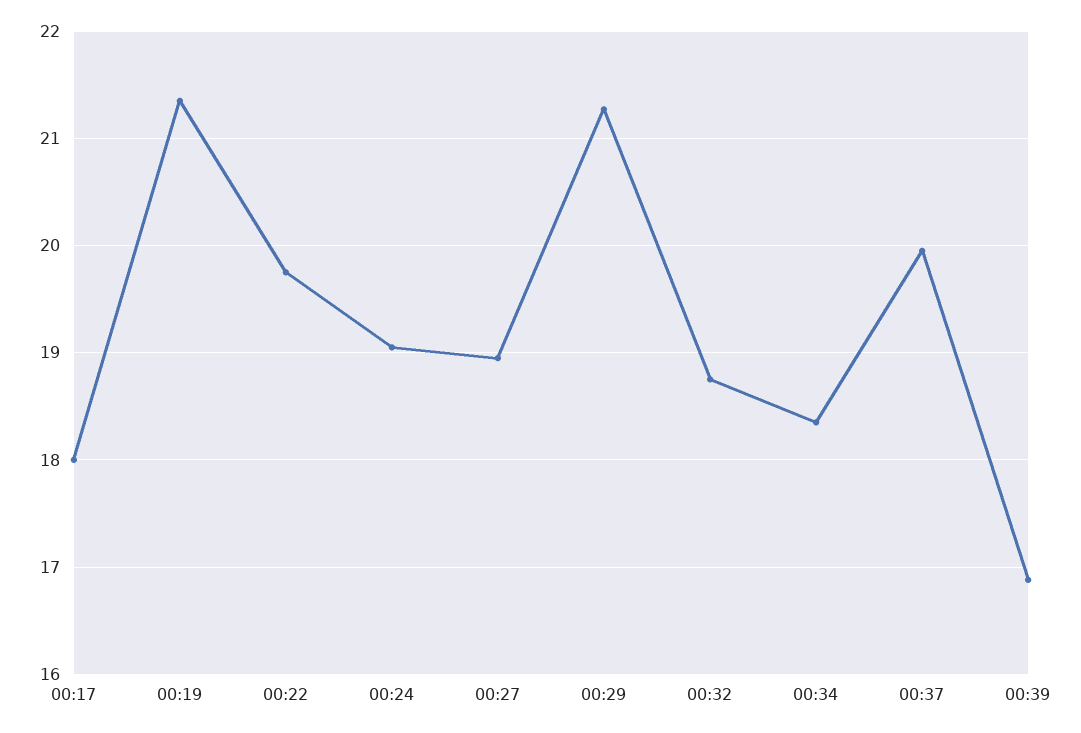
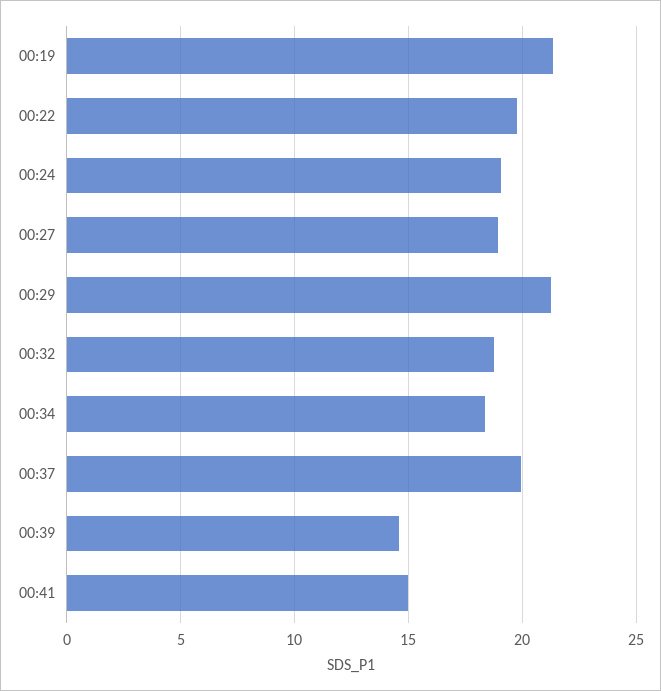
00:17: 18 -> none
00:39: 16.9 -> 14.5
00:41: none -> 15

